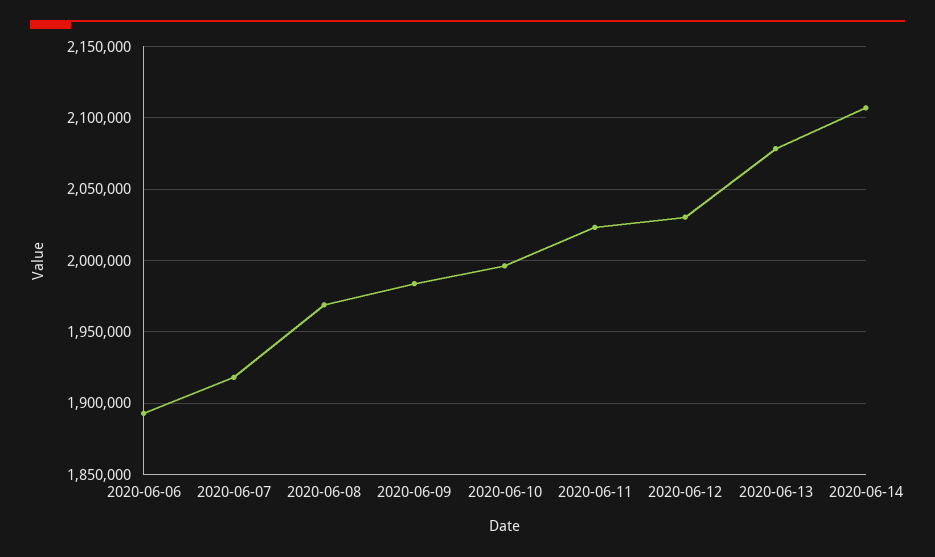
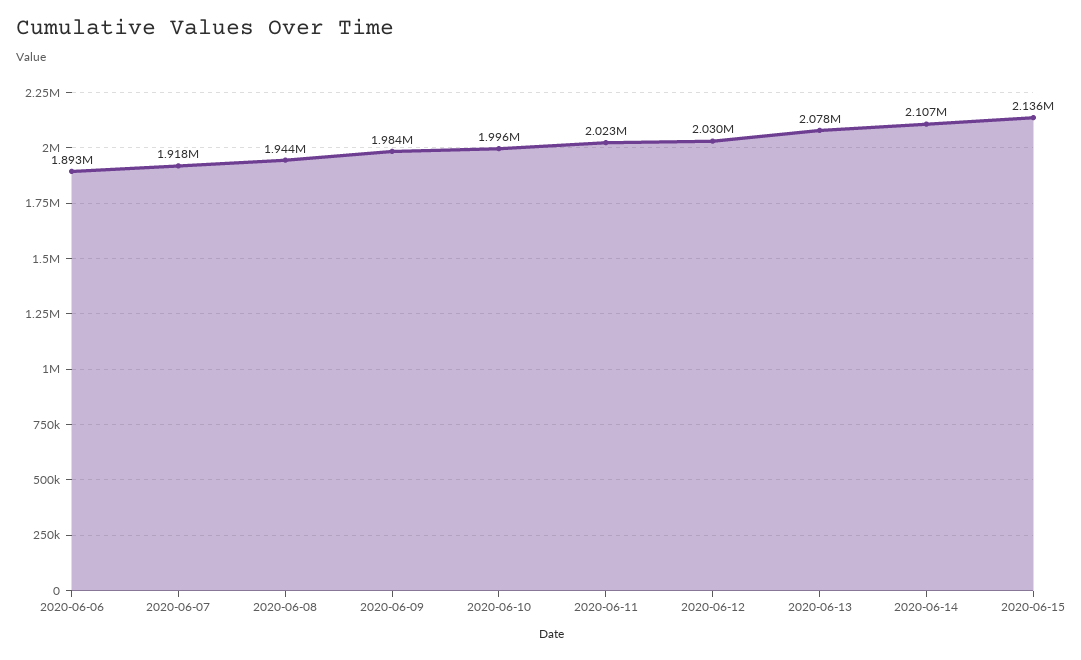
2020-06-08: 1970000 -> 1944000
2020-06-15: none -> 2136000

